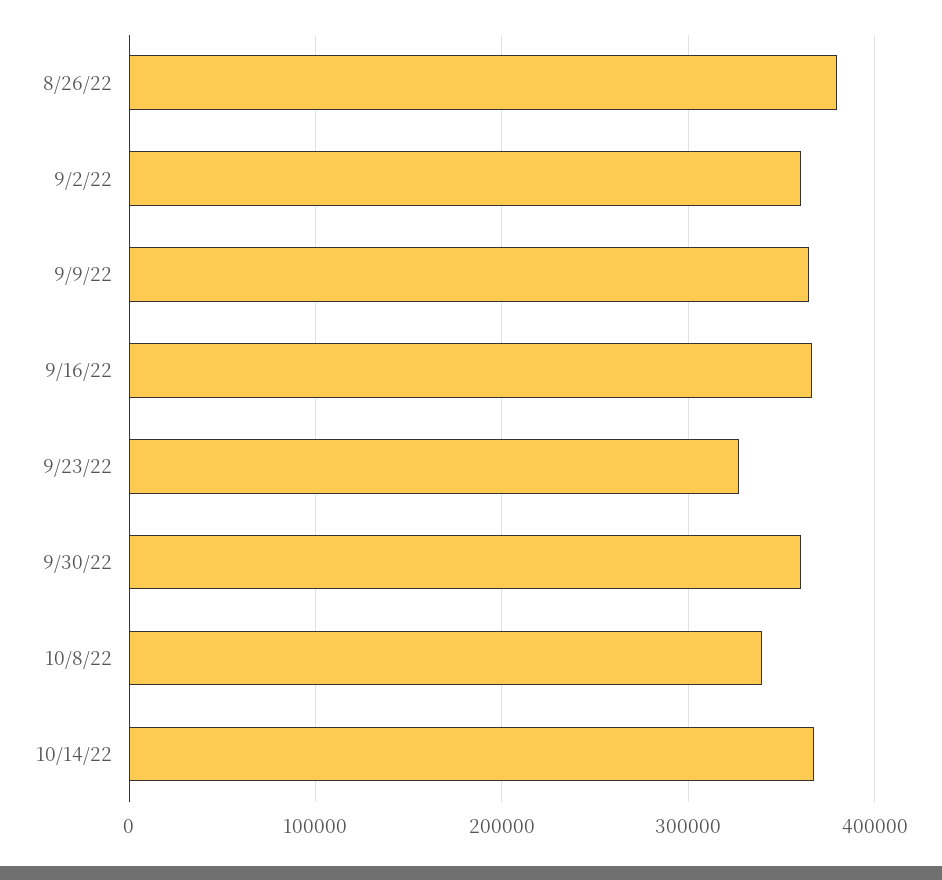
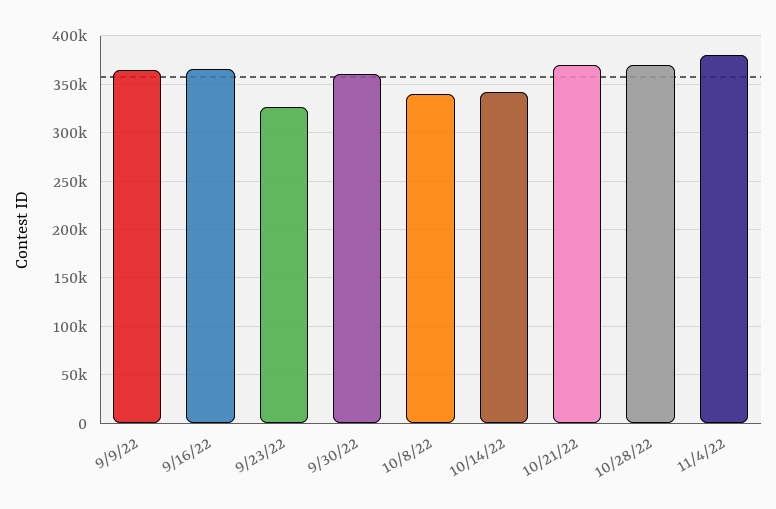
8/26/22: 380000 -> none
9/2/22: 360000 -> none
10/14/22: 370000 -> 340000
10/21/22: none -> 370000
10/28/22: none -> 370000
11/4/22: none -> 380000

